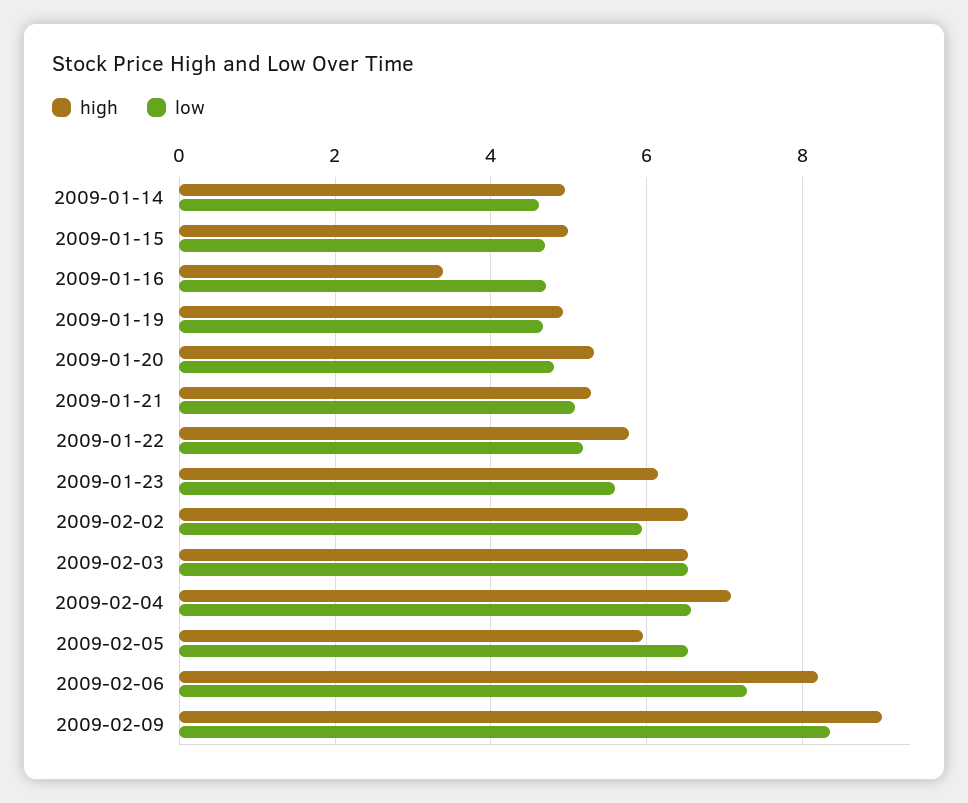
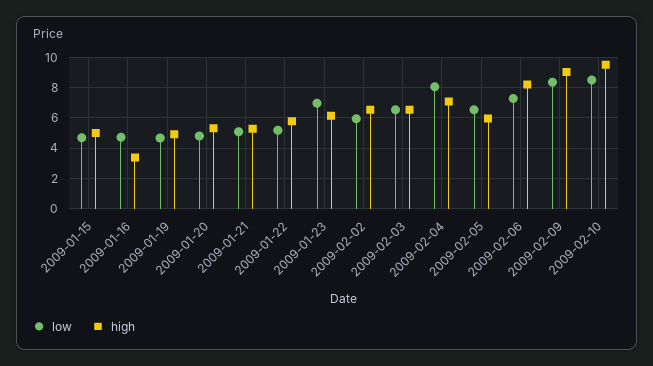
high, 2009-01-14: 5 -> none
low, 2009-01-14: 4.6 -> none
low, 2009-01-23: 5.6 -> 7
low, 2009-02-04: 6.6 -> 8
low, 2009-02-10: none -> 8.5
high, 2009-02-10: none -> 9.5

